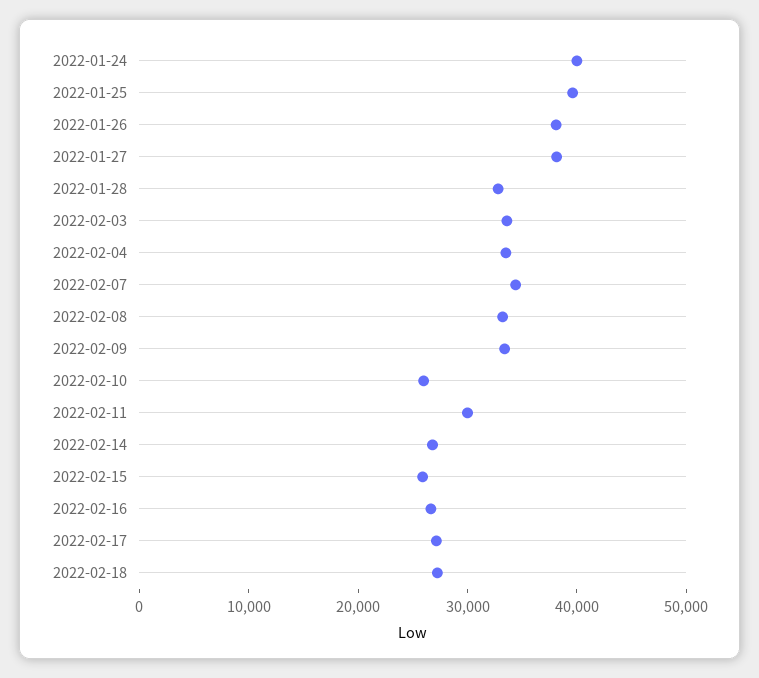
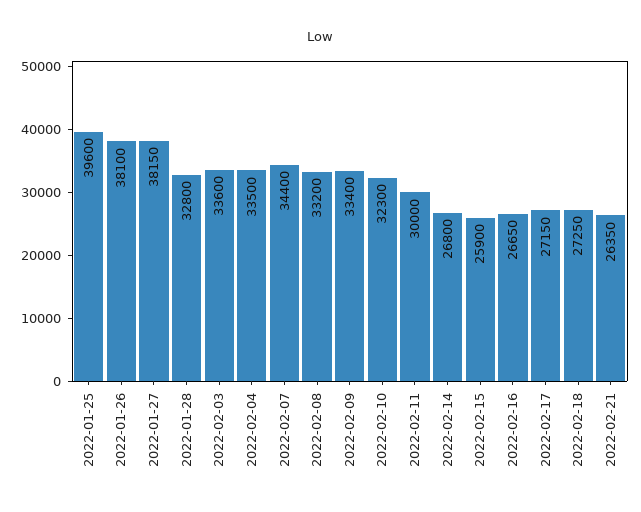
2022-01-24: 40000 -> none
2022-02-10: 26000 -> 32300
2022-02-21: none -> 26350

